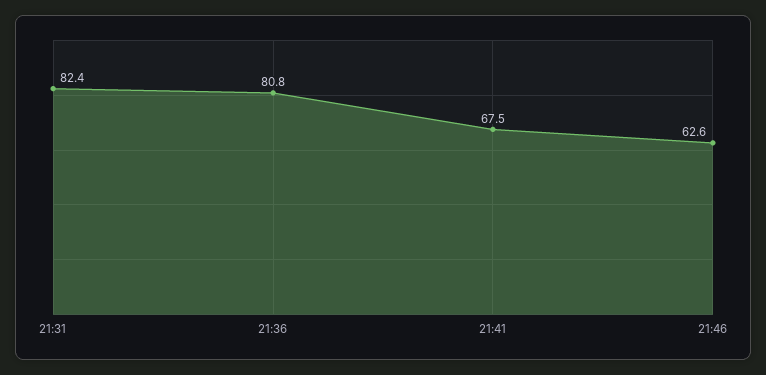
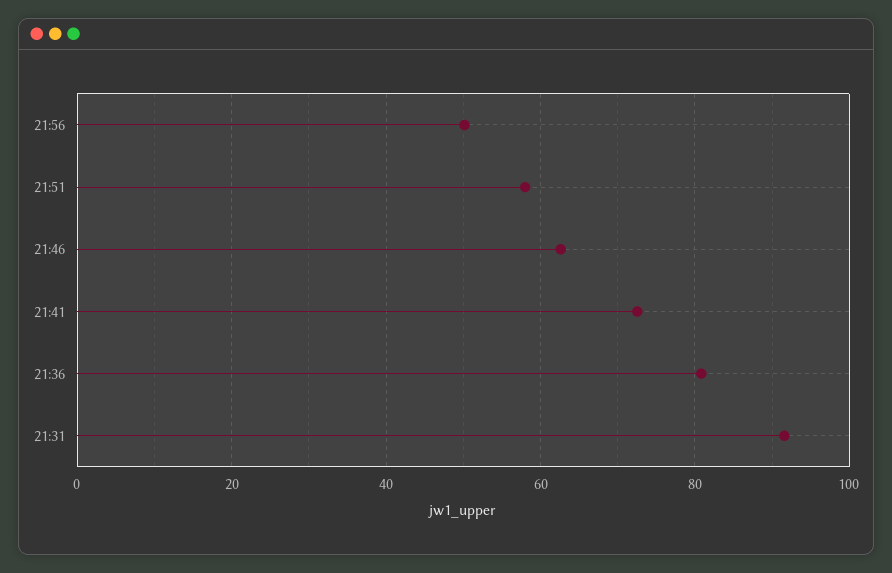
21:31: 82.4 -> 92
21:41: 67.5 -> 72
21:56: none -> 50
21:51: none -> 58

